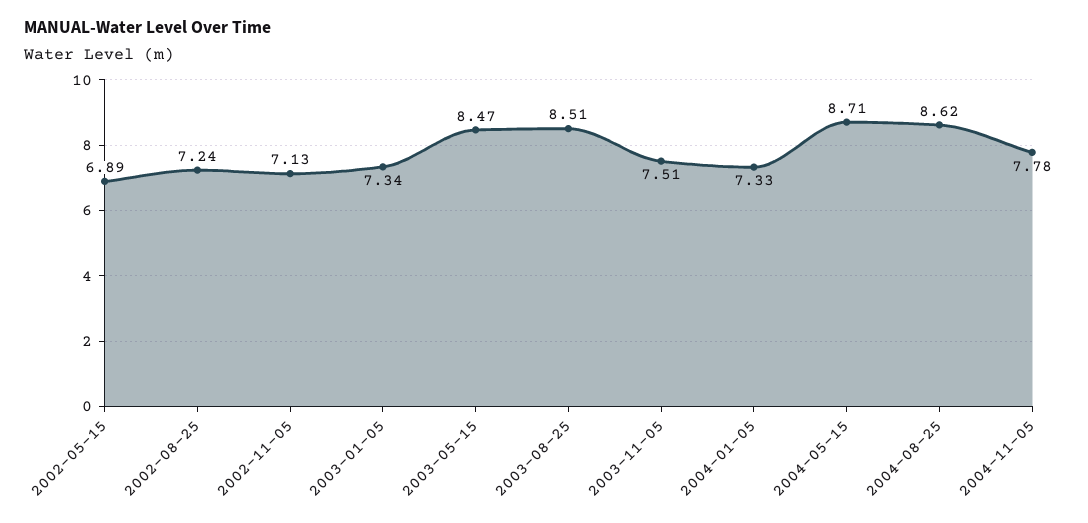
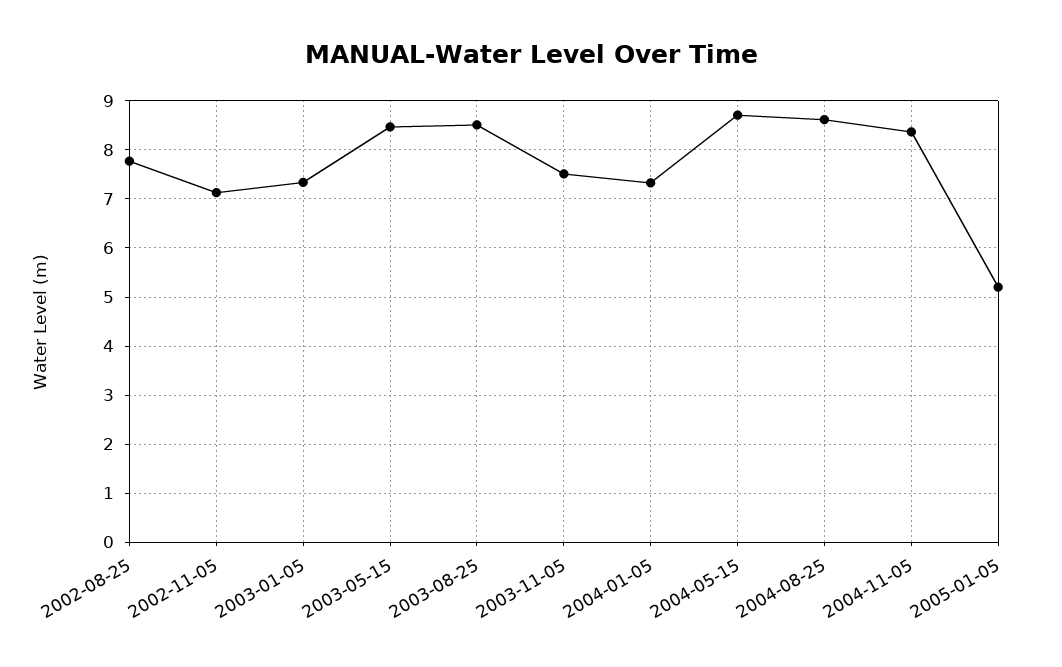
2002-05-15: 6.89 -> none
2002-08-25: 7.24 -> 7.8
2004-11-05: 7.78 -> 8.4
2005-01-05: none -> 5.2

